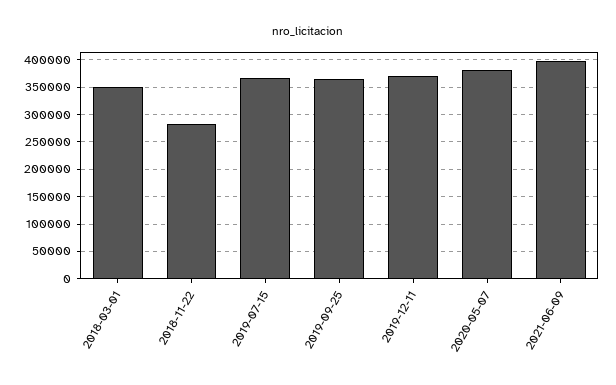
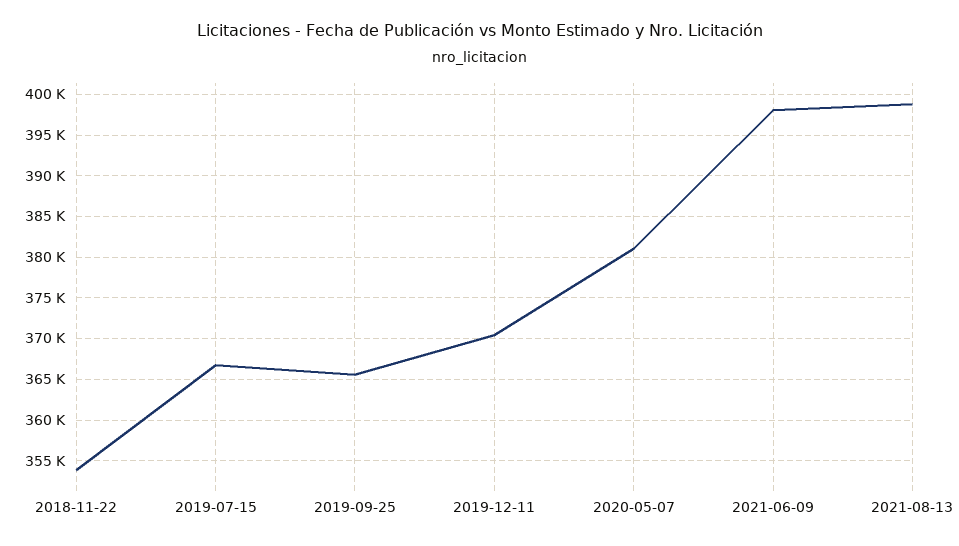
2018-03-01: 350000 -> none
2018-11-22: 275000 -> 354000
2021-08-13: none -> 399000

